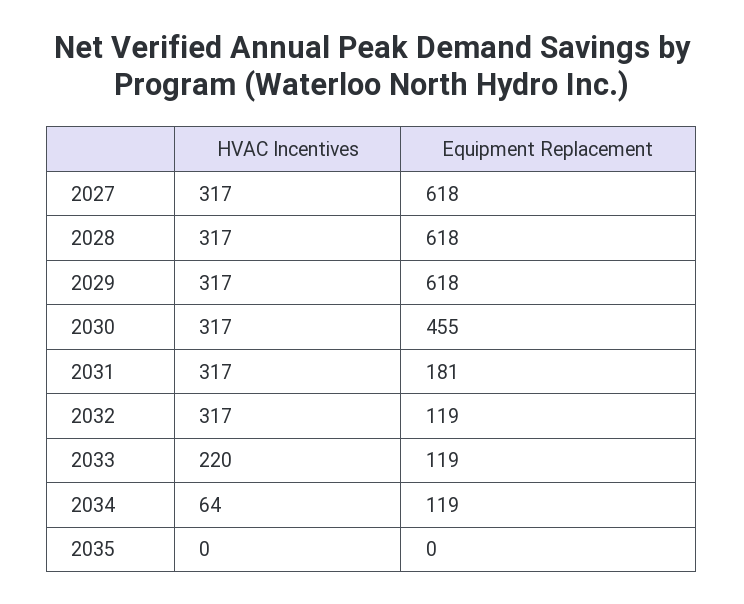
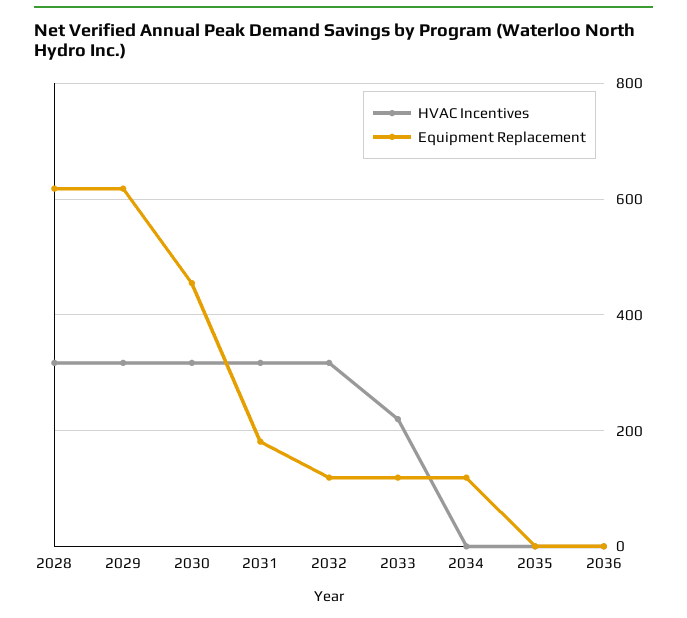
HVAC Incentives, 2027: 317 -> none
Equipment Replacement, 2027: 618 -> none
HVAC Incentives, 2034: 64 -> 0
HVAC Incentives, 2036: none -> 0
Equipment Replacement, 2036: none -> 0

